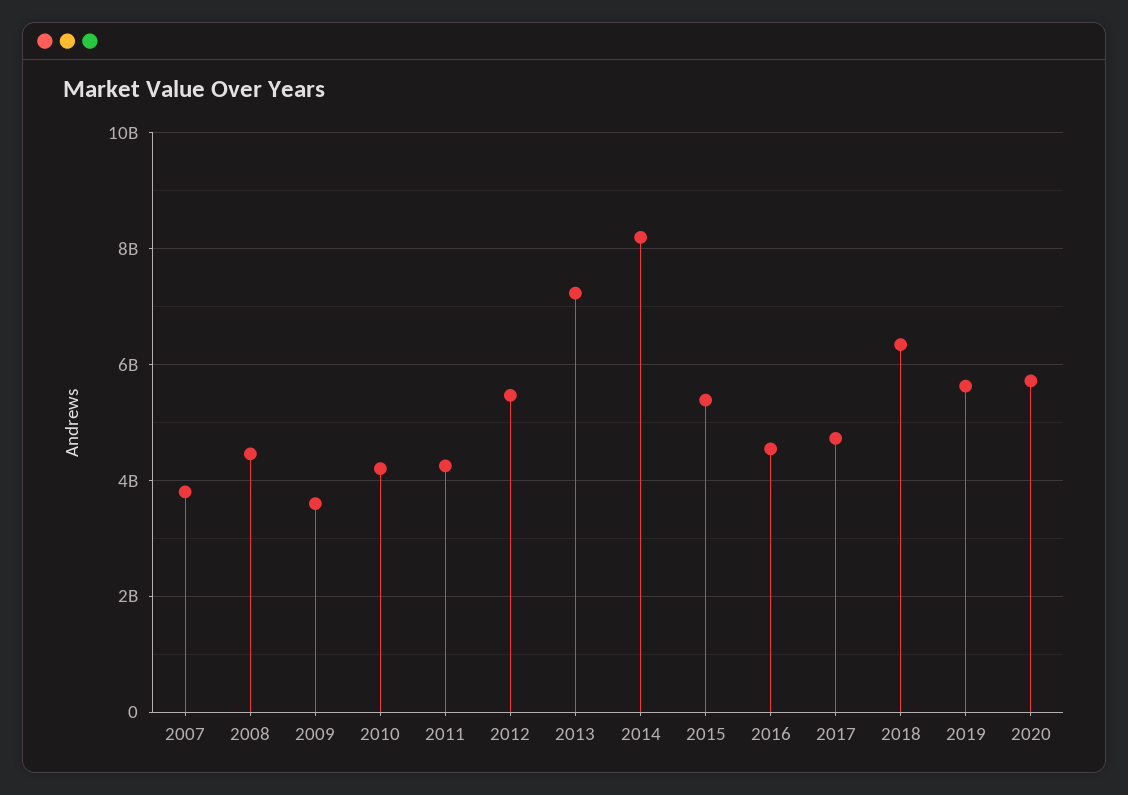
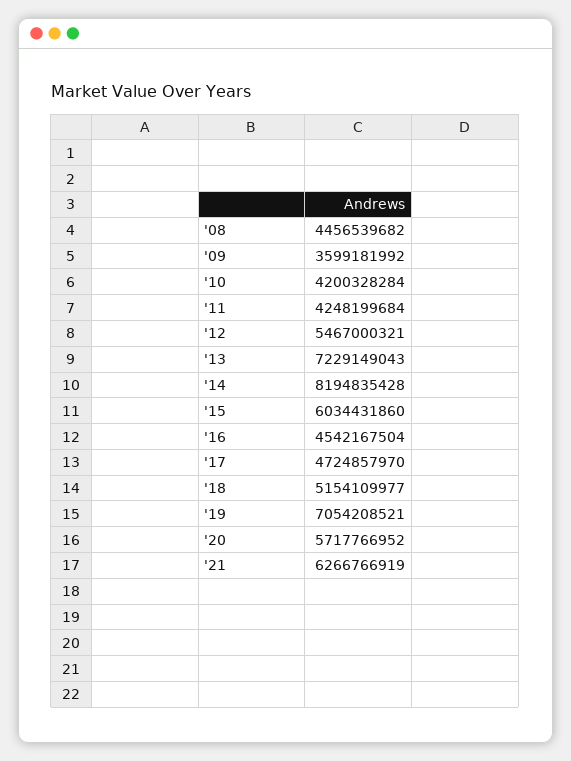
2007: 3800000000 -> none
2015: 5400000000 -> 6034431860
2018: 6400000000 -> 5154109977
2019: 5600000000 -> 7054208521
'21: none -> 6266766919

